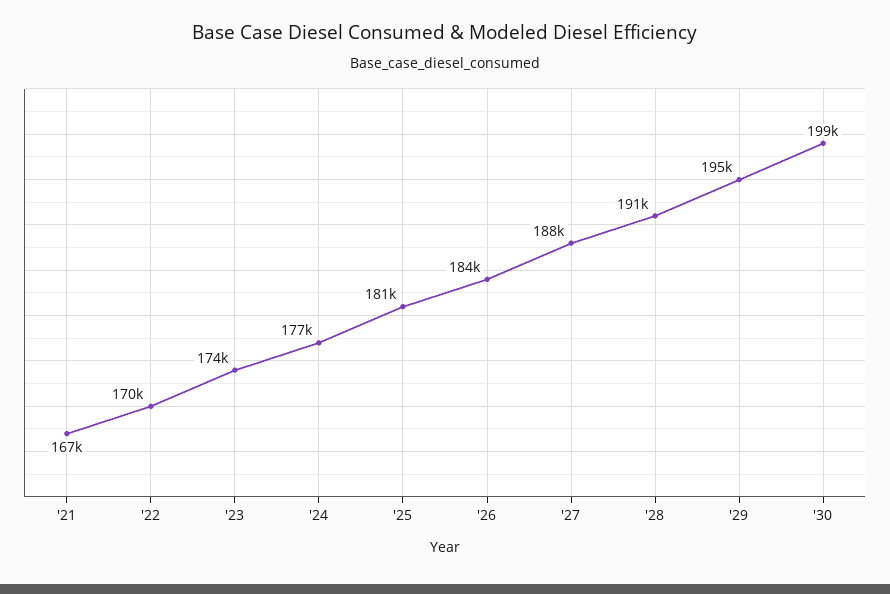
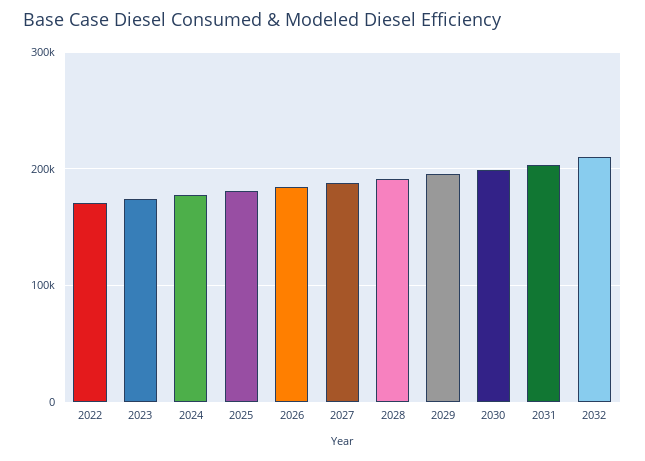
'21: 167000 -> none
2031: none -> 200000
2032: none -> 210000

